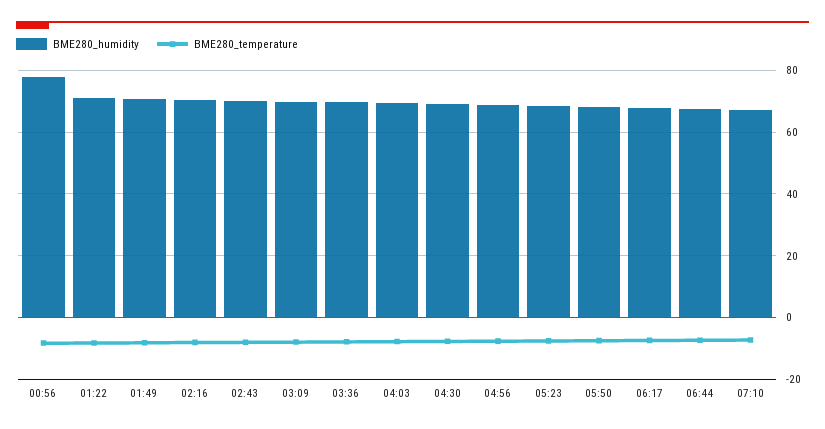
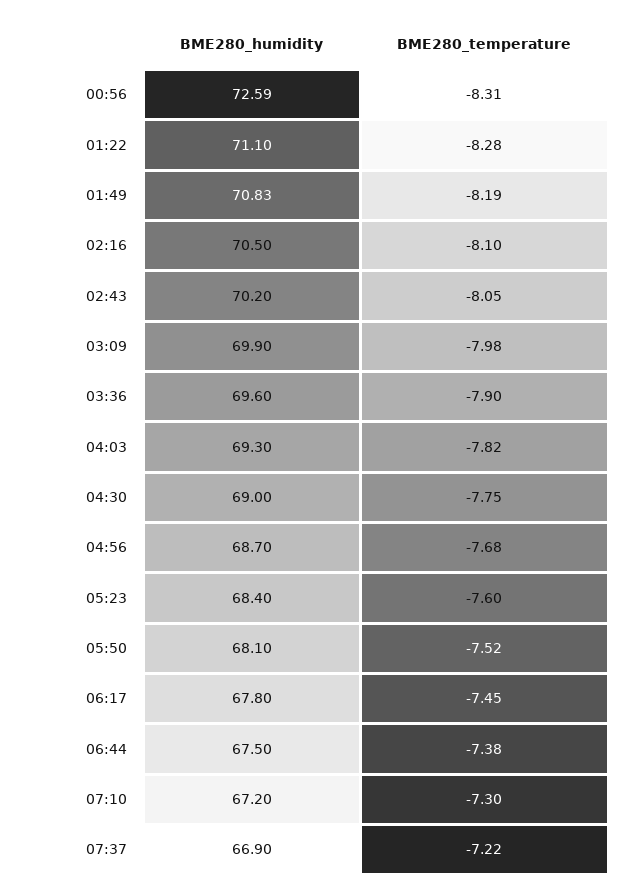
BME280_humidity, 00:56: 78 -> 72.59
BME280_humidity, 07:37: none -> 66.9
BME280_temperature, 07:37: none -> -7.22

